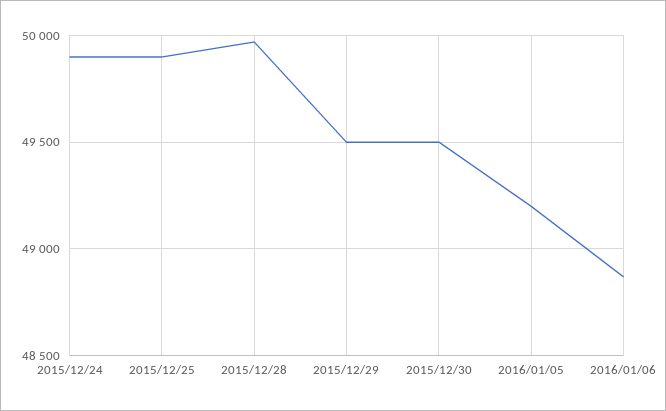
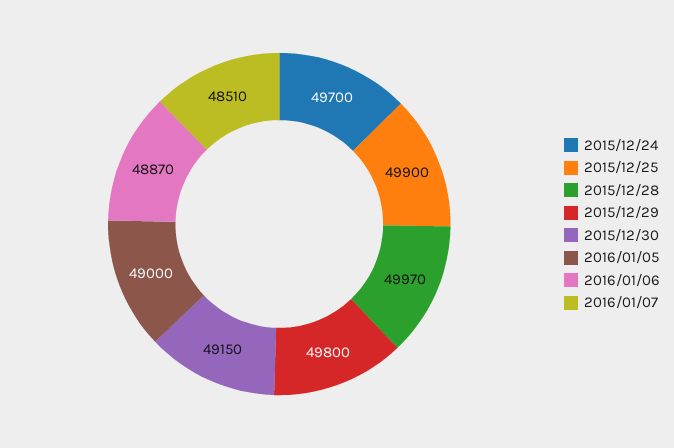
2015/12/24: 49900 -> 49700
2015/12/29: 49500 -> 49800
2015/12/30: 49500 -> 49150
2016/01/05: 49200 -> 49000
2016/01/07: none -> 48510

